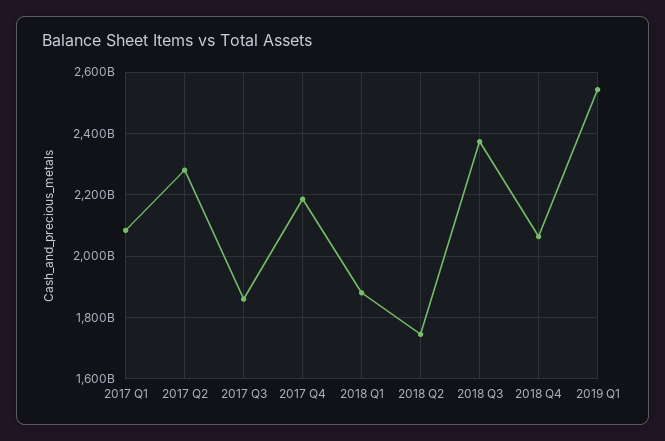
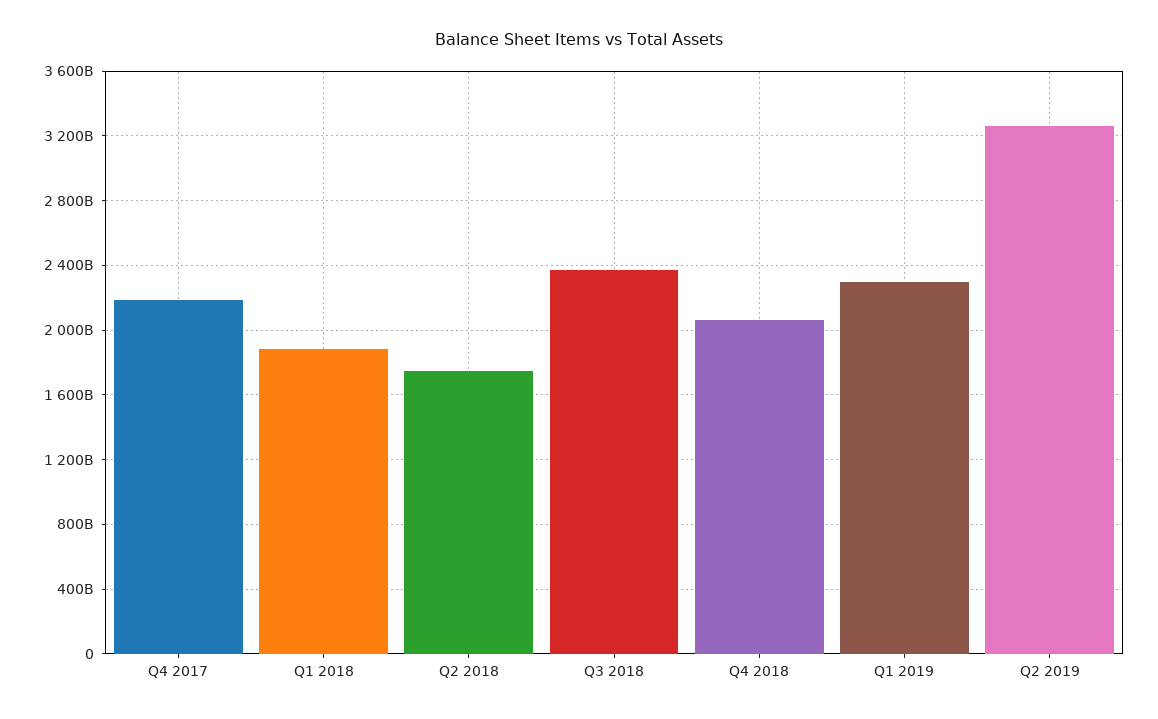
2017 Q1: 2080000000000 -> none
2017 Q2: 2280000000000 -> none
2017 Q3: 1860000000000 -> none
2019 Q1: 2540000000000 -> 2300000000000
Q2 2019: none -> 3250000000000

